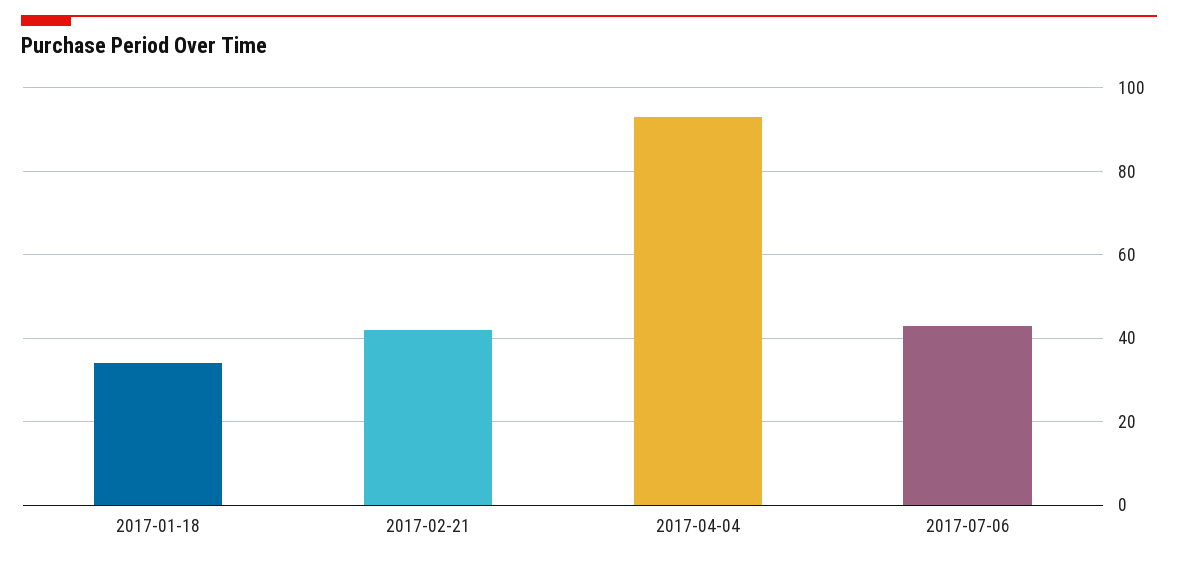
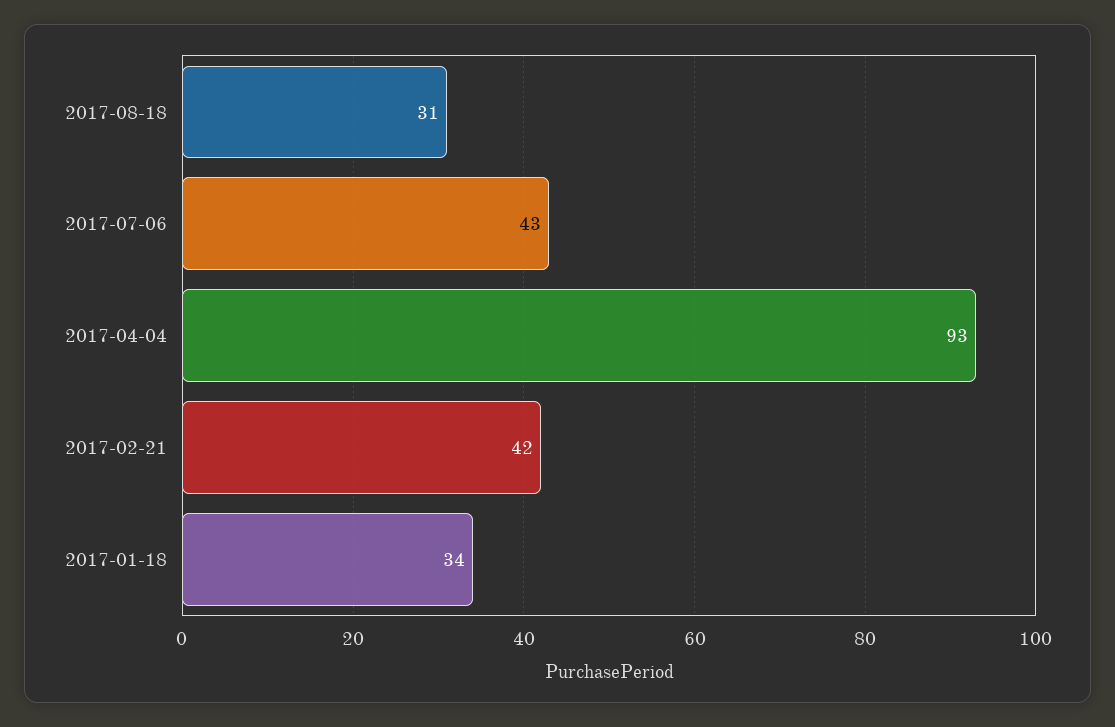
2017-08-18: none -> 31

